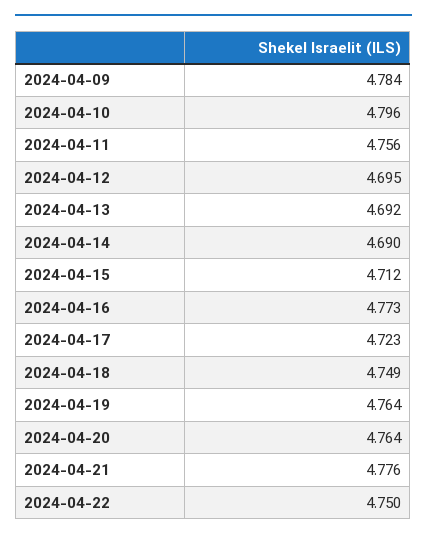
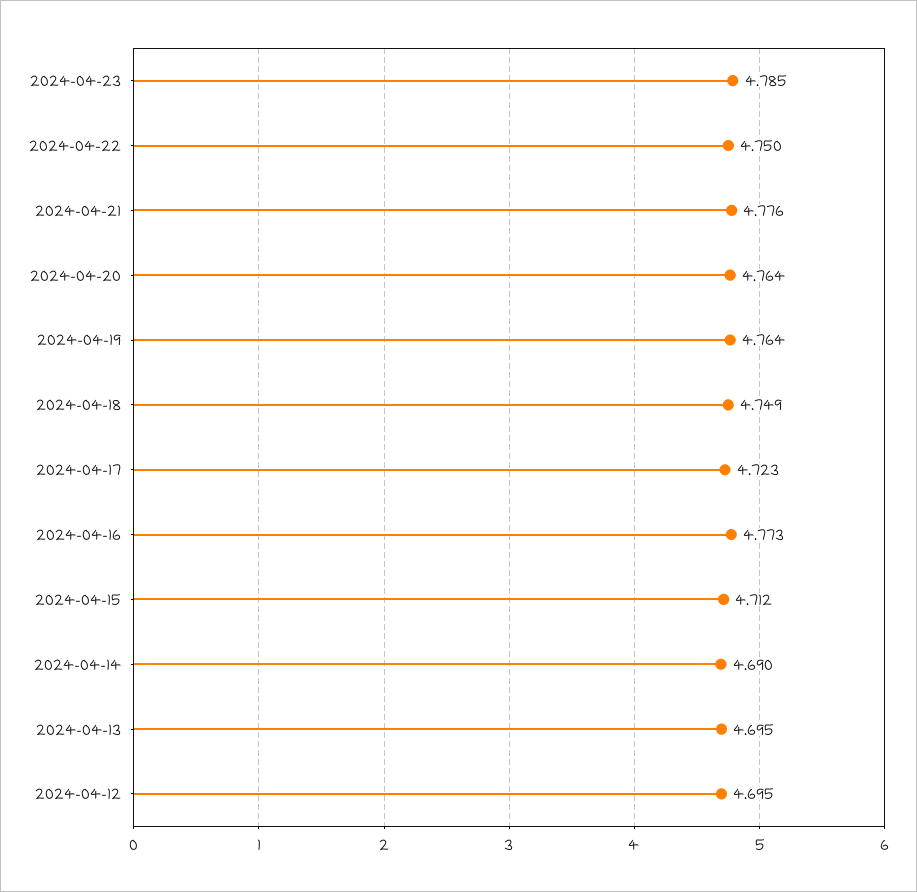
2024-04-09: 4.784 -> none
2024-04-10: 4.796 -> none
2024-04-11: 4.756 -> none
2024-04-13: 4.692 -> 4.695
2024-04-23: none -> 4.785

